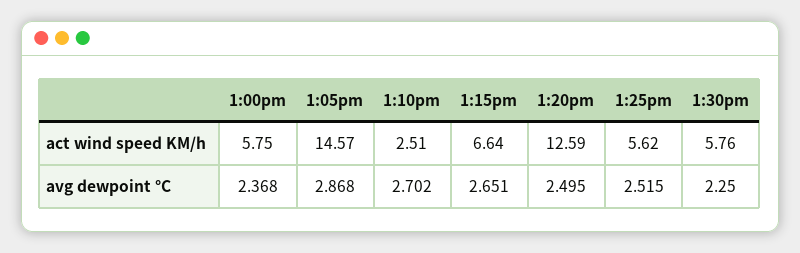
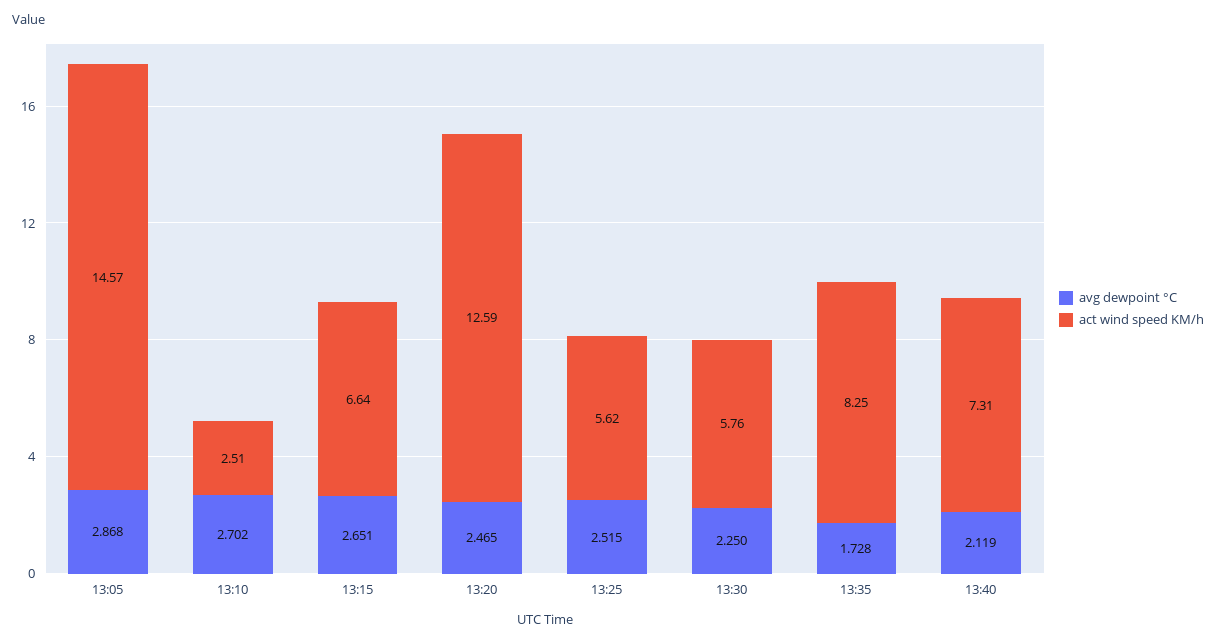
act wind speed KM/h, 1:00pm: 5.75 -> none
avg dewpoint °C, 1:00pm: 2.368 -> none
avg dewpoint °C, 1:20pm: 2.495 -> 2.465
avg dewpoint °C, 13:35: none -> 1.728
act wind speed KM/h, 13:35: none -> 8.25
avg dewpoint °C, 13:40: none -> 2.119
act wind speed KM/h, 13:40: none -> 7.31

